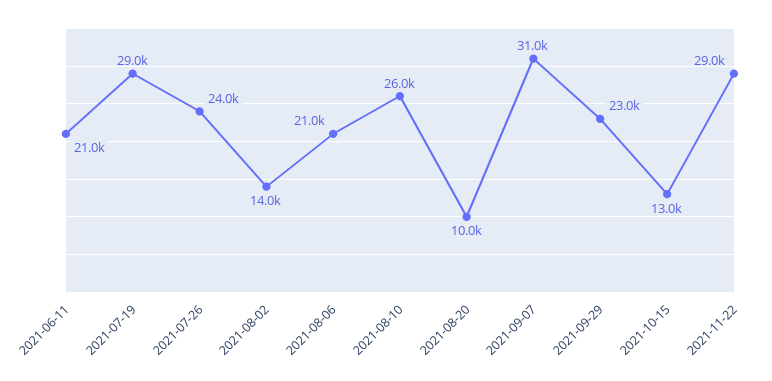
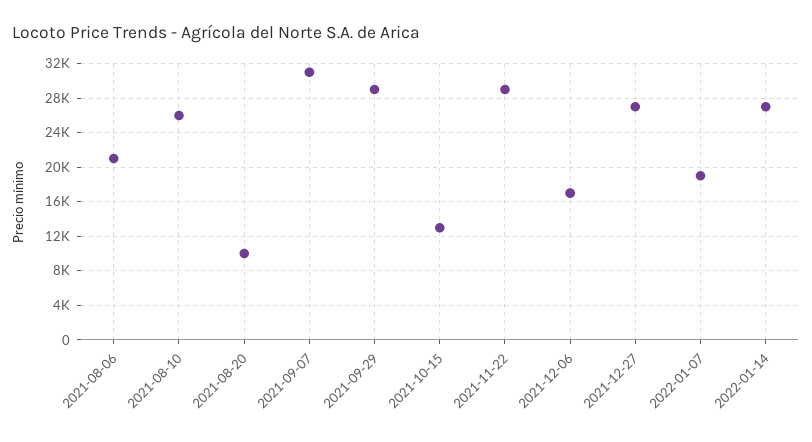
2021-06-11: 21000 -> none
2021-07-19: 29000 -> none
2021-07-26: 24000 -> none
2021-08-02: 14000 -> none
2021-09-29: 23000 -> 29000
2021-12-06: none -> 17000
2021-12-27: none -> 27000
2022-01-07: none -> 19000
2022-01-14: none -> 27000

